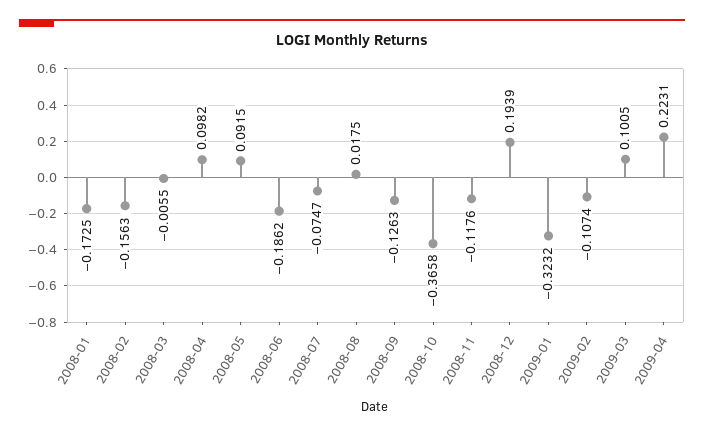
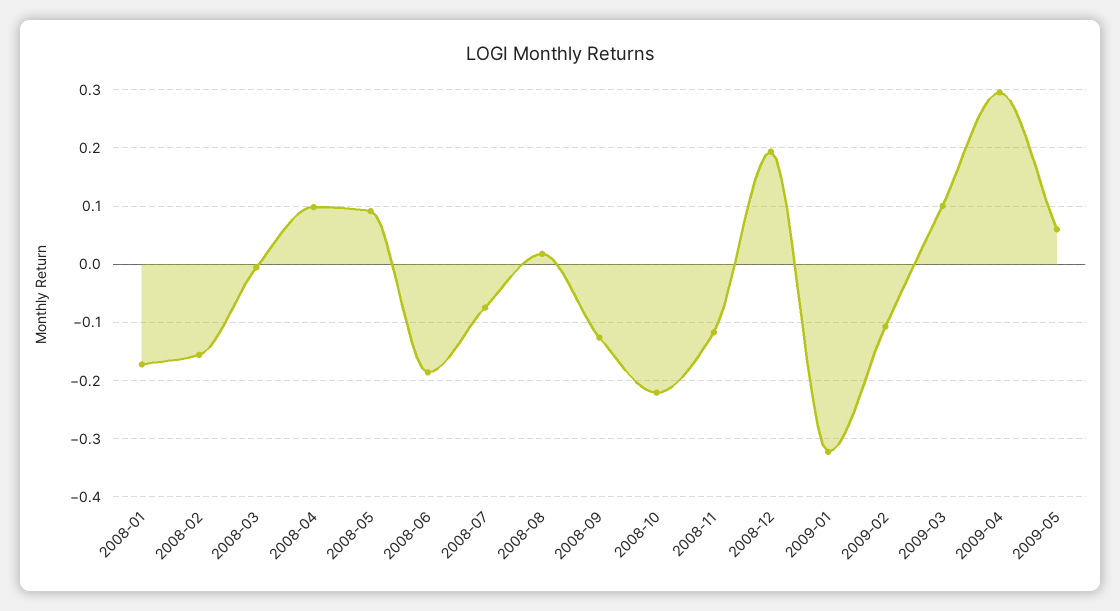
2008-10: -0.3658 -> -0.22
2009-04: 0.2231 -> 0.3
2009-05: none -> 0.06

